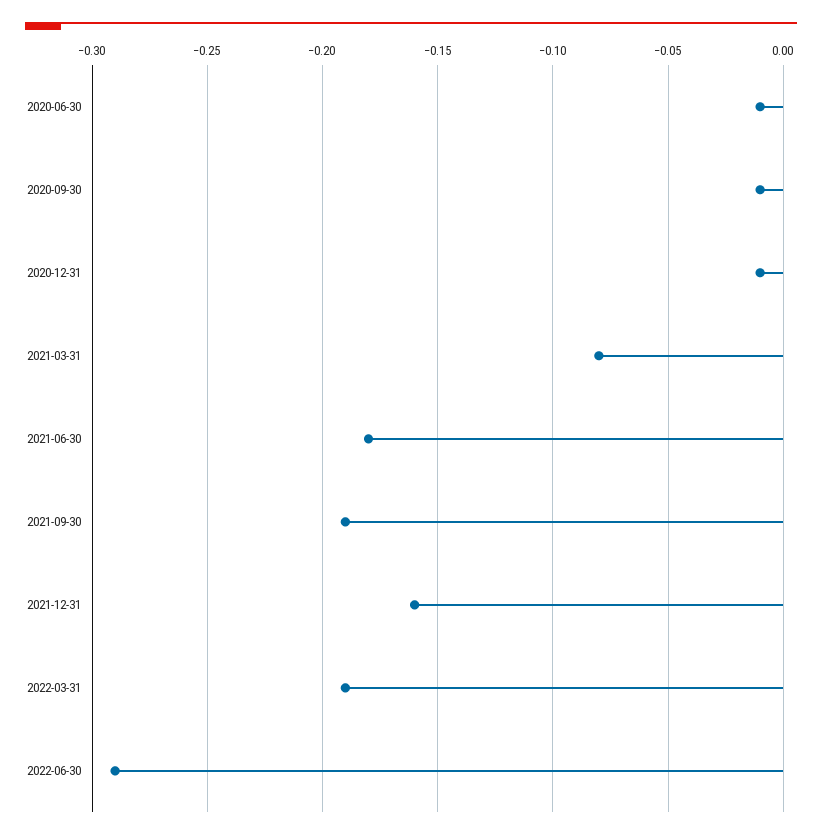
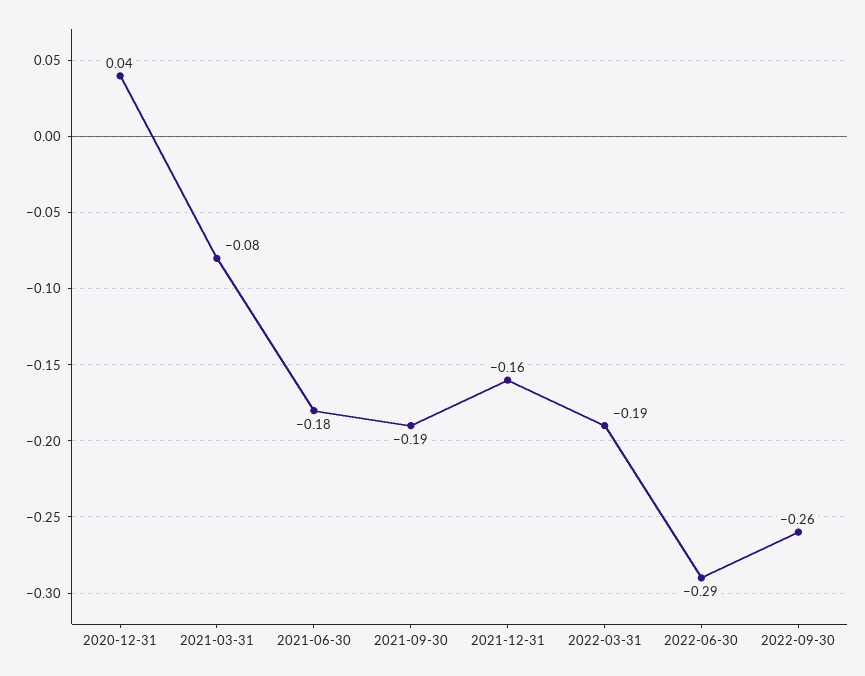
2020-06-30: -0.01 -> none
2020-09-30: -0.01 -> none
2020-12-31: -0.01 -> 0.04
2022-09-30: none -> -0.26

